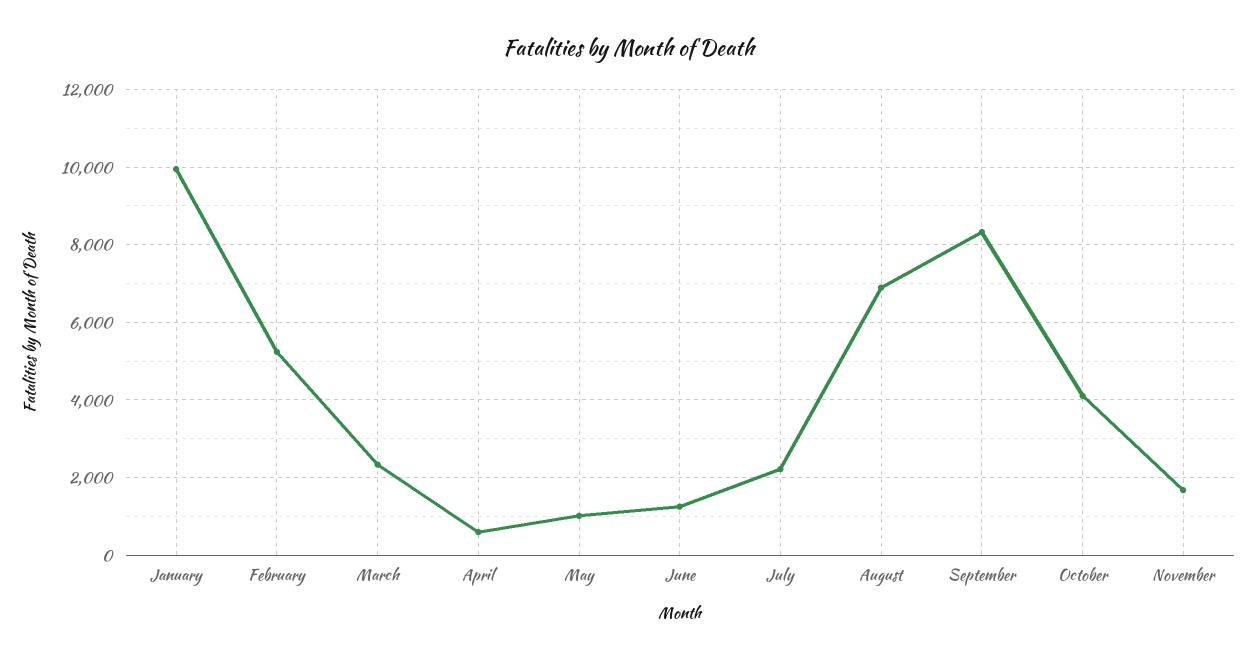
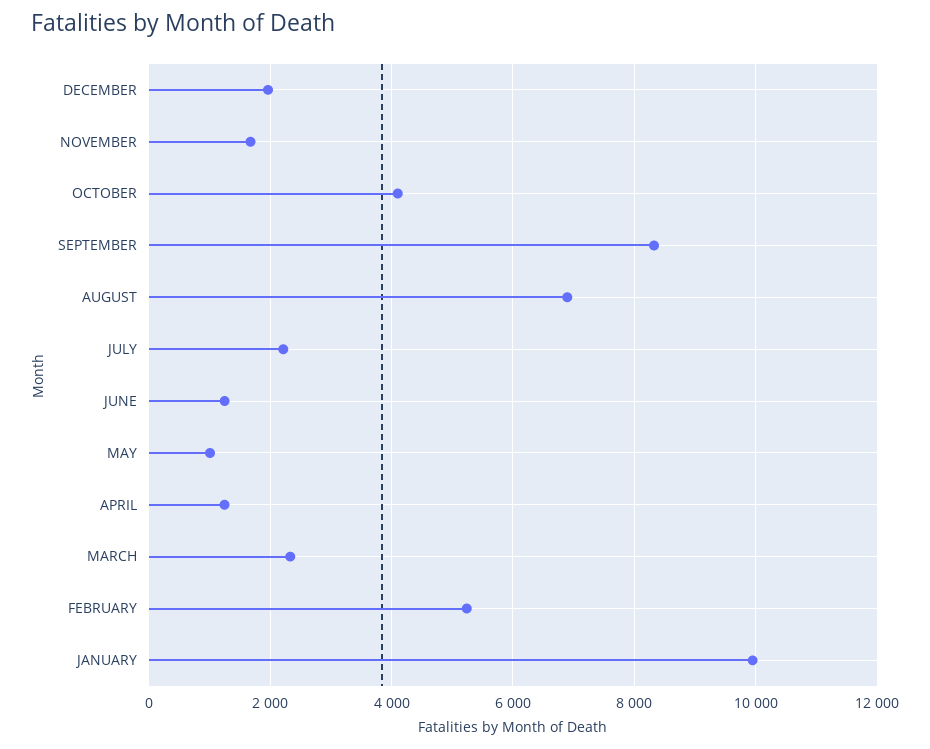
April: 600 -> 1200
DECEMBER: none -> 2000

